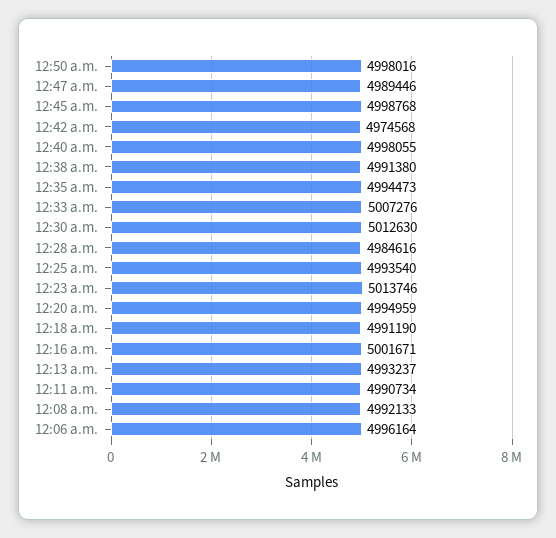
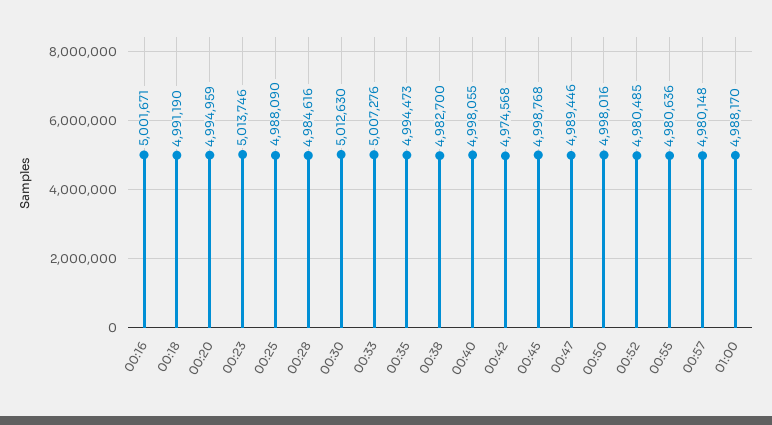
12:38 a.m.: 4991380 -> 4982700
12:25 a.m.: 4993540 -> 4988090
12:13 a.m.: 4993237 -> none
12:11 a.m.: 4990734 -> none
12:08 a.m.: 4992133 -> none
12:06 a.m.: 4996164 -> none
00:52: none -> 4980485
00:55: none -> 4980636
00:57: none -> 4980148
01:00: none -> 4988170

